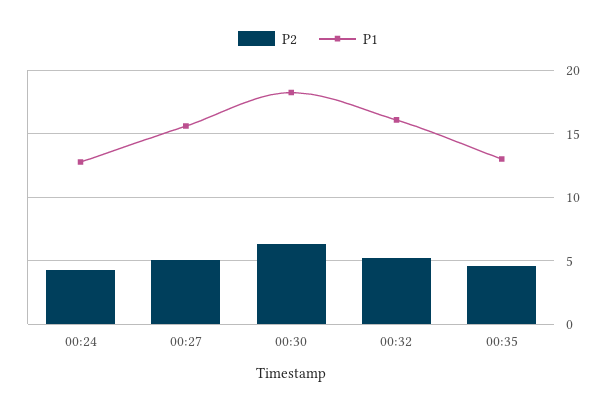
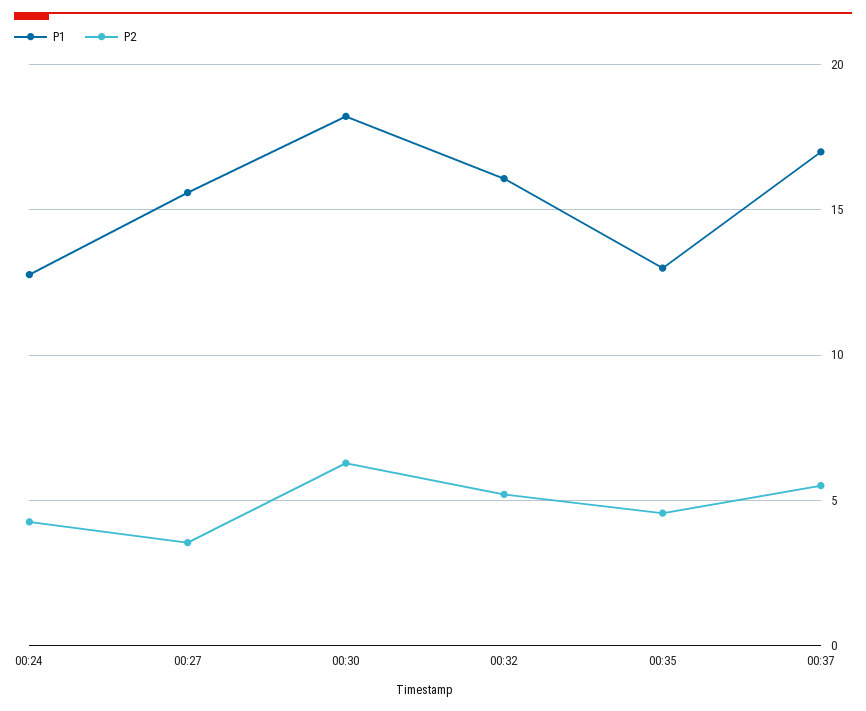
P2, 00:27: 5 -> 3.5
P1, 00:37: none -> 17
P2, 00:37: none -> 5.5

